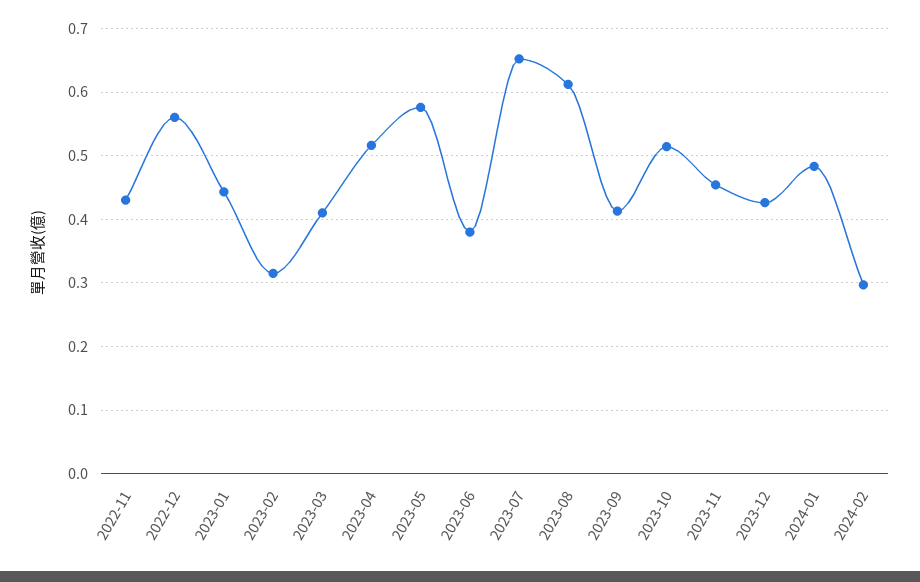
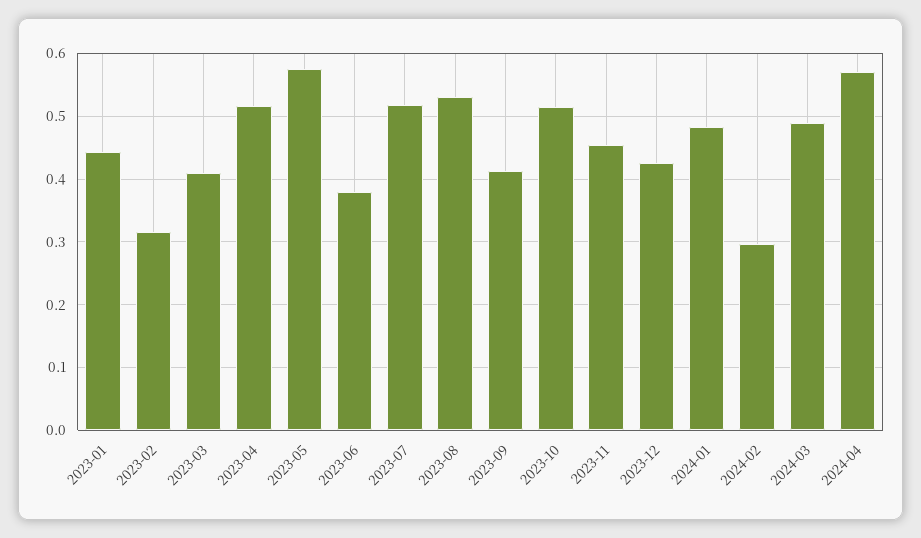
2022-11: 0.43 -> none
2022-12: 0.56 -> none
2023-07: 0.65 -> 0.52
2023-08: 0.61 -> 0.53
2024-03: none -> 0.49
2024-04: none -> 0.57

